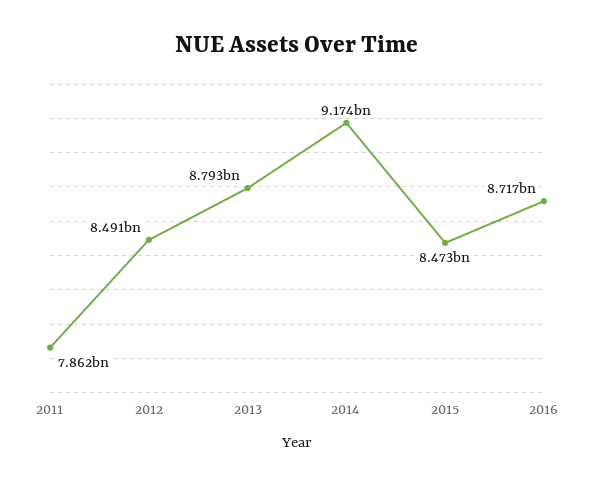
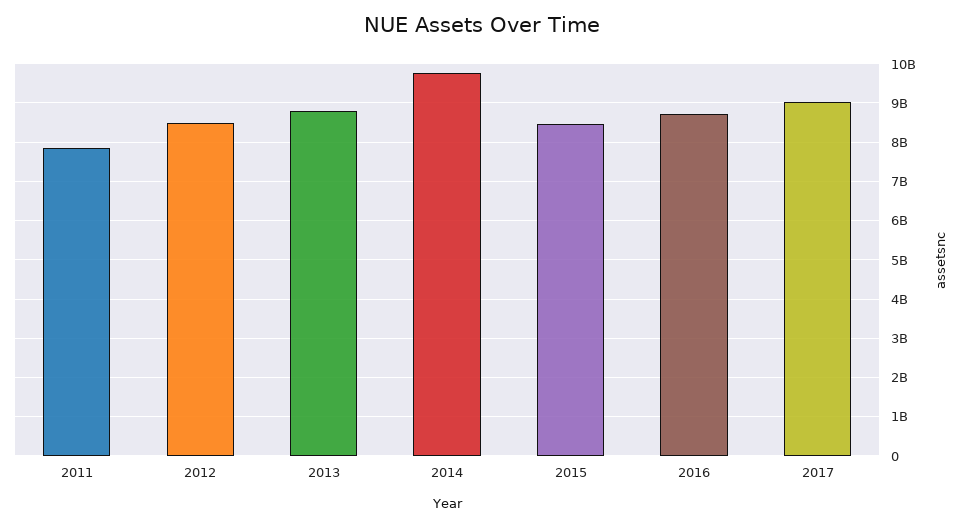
2014: 9174000000 -> 9800000000
2017: none -> 9000000000

